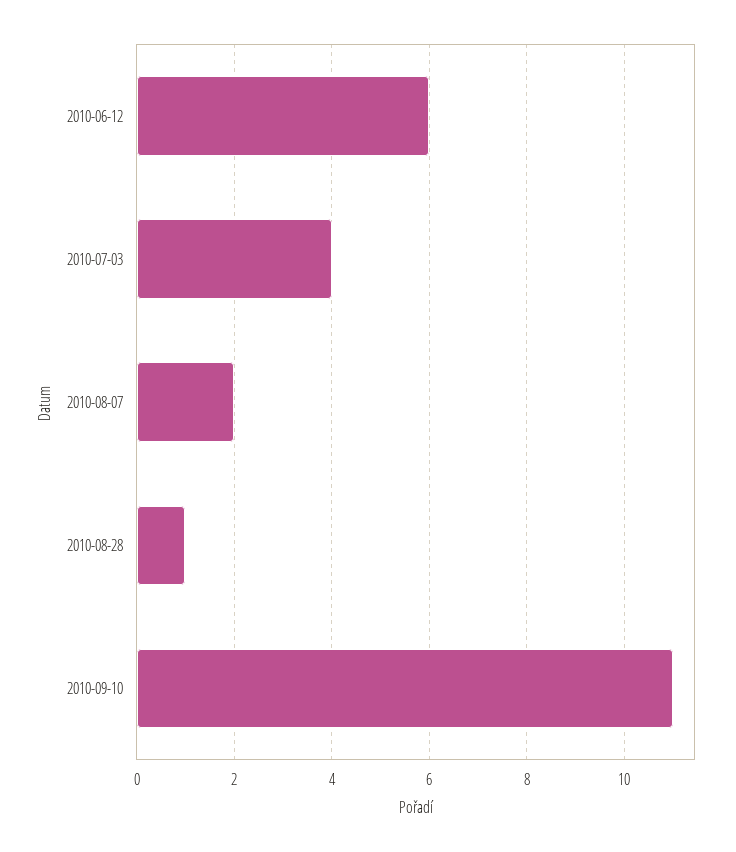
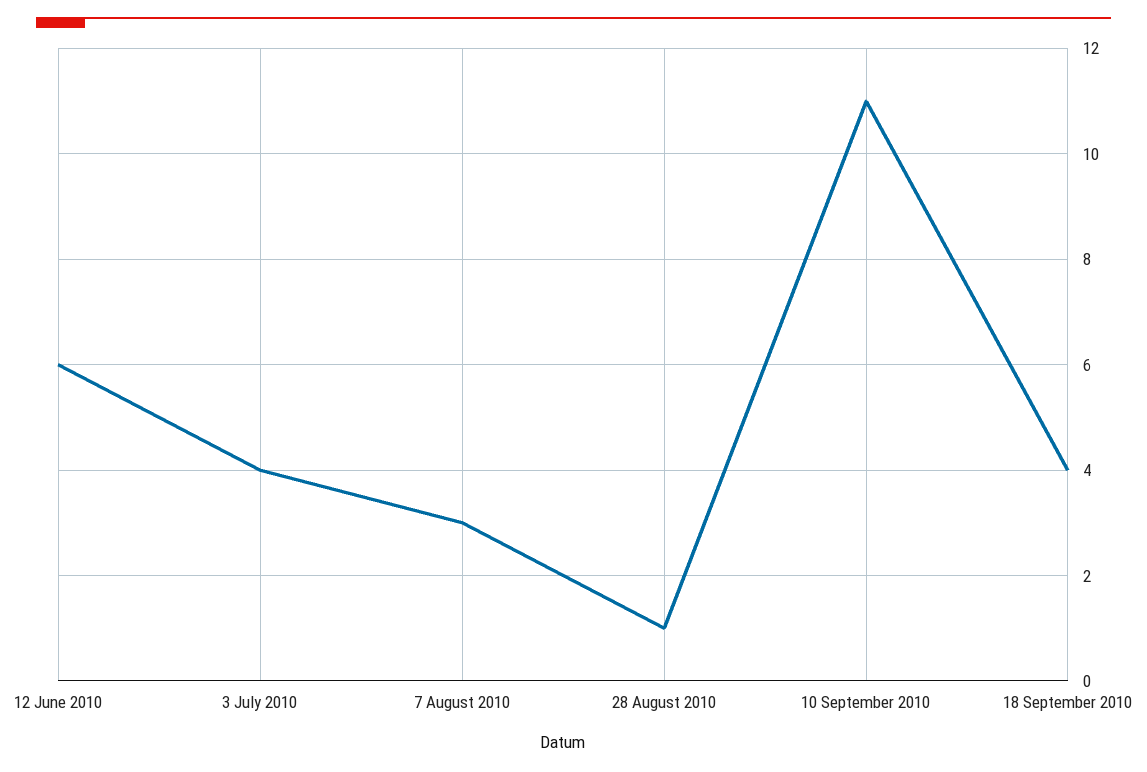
2010-08-07: 2 -> 3
18 September 2010: none -> 4

